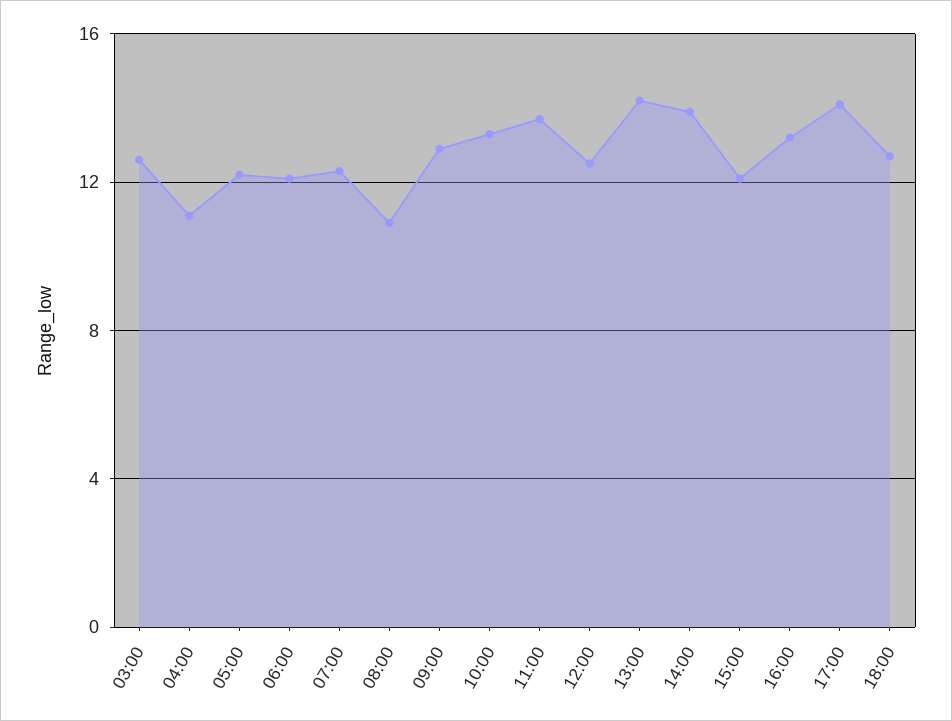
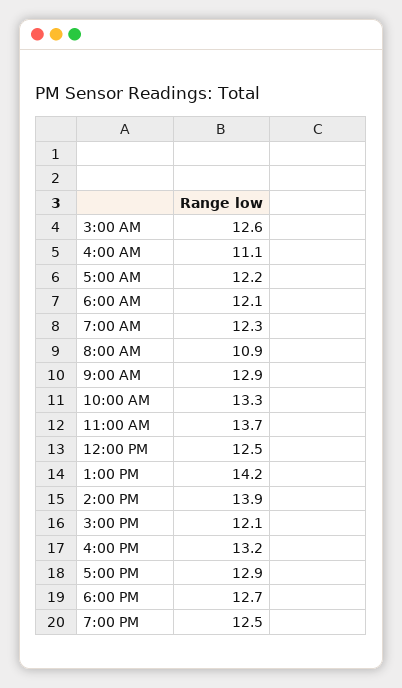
17:00: 14 -> 12.9
7:00 PM: none -> 12.5

